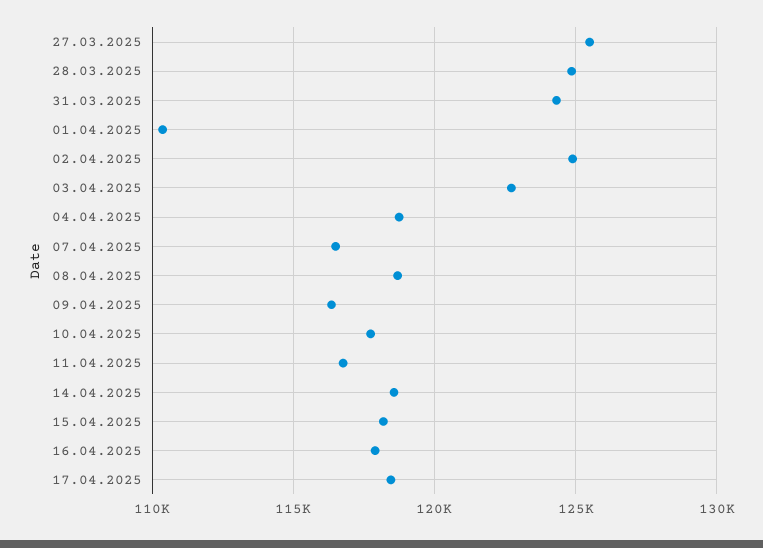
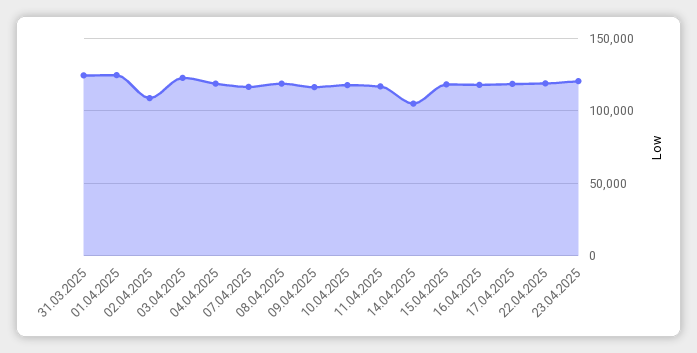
27.03.2025: 125500 -> none
28.03.2025: 125000 -> none
01.04.2025: 110500 -> 125000
02.04.2025: 125000 -> 110000
14.04.2025: 118500 -> 105000
22.04.2025: none -> 120000
23.04.2025: none -> 120000

